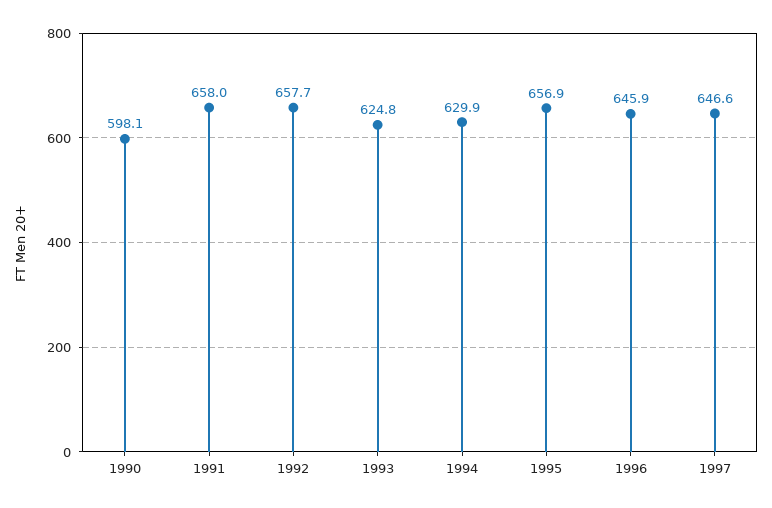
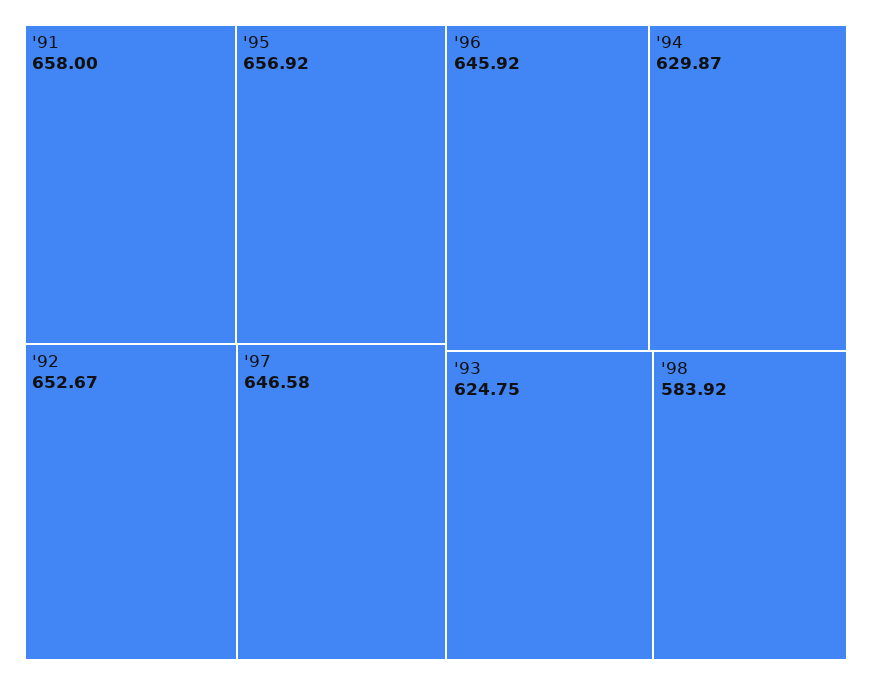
1990: 598.1 -> none
1992: 657.7 -> 652.67
'98: none -> 583.92

